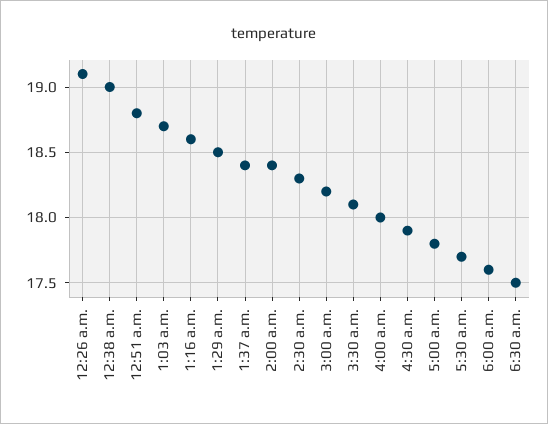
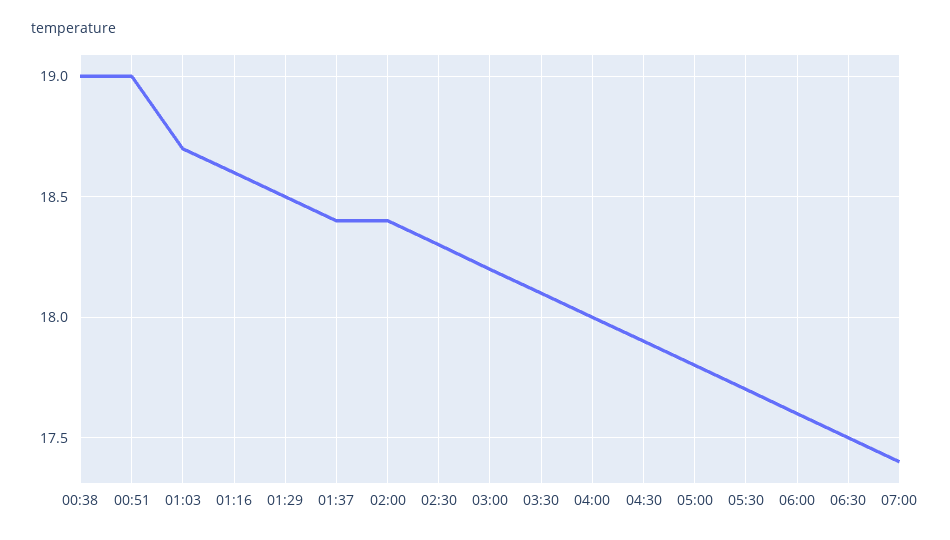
12:26 a.m.: 19.1 -> none
12:51 a.m.: 18.8 -> 19
07:00: none -> 17.4

